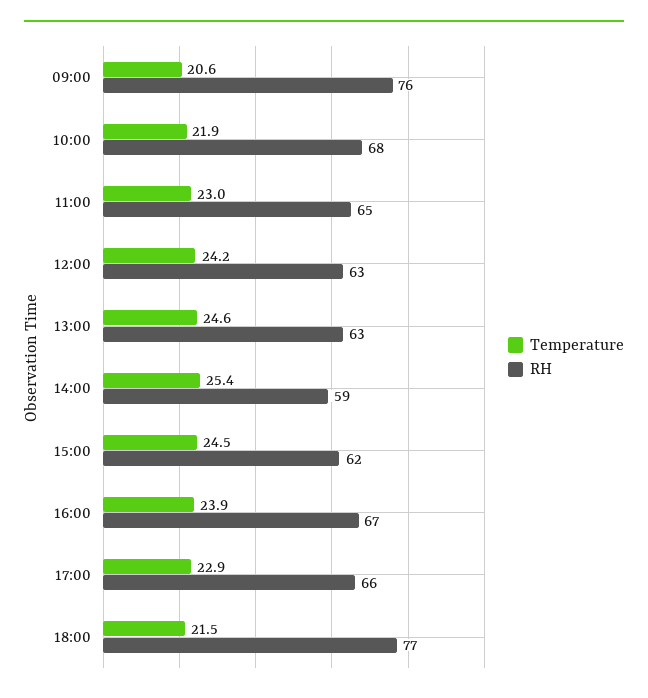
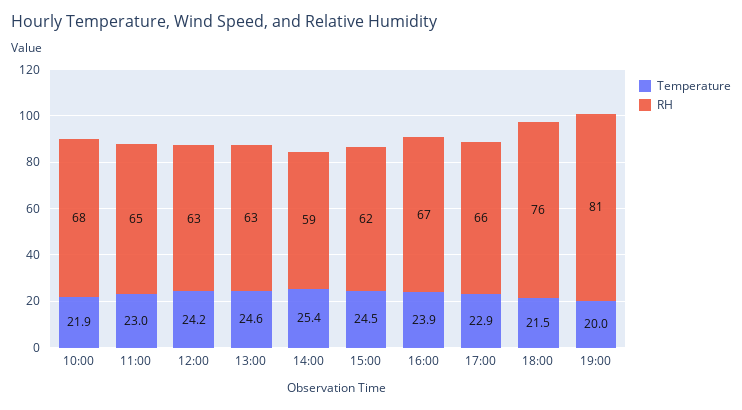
Temperature, 09:00: 20.6 -> none
RH, 09:00: 76 -> none
RH, 18:00: 77 -> 76
Temperature, 19:00: none -> 20
RH, 19:00: none -> 81

